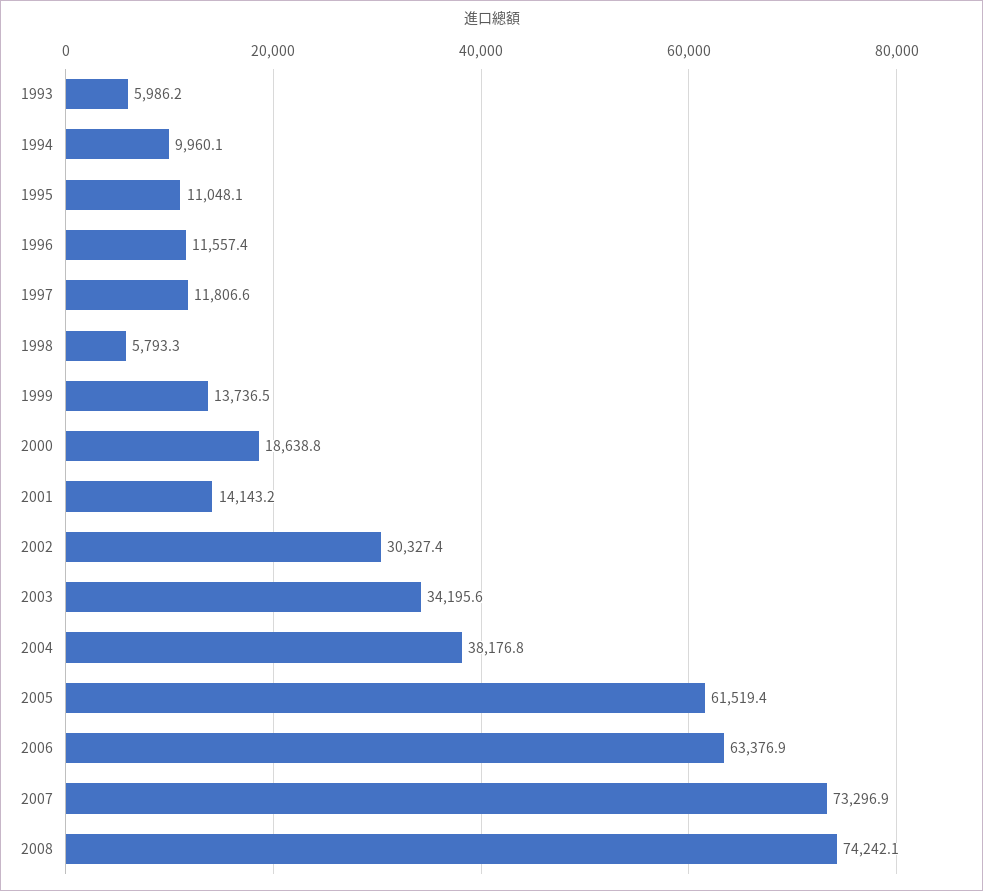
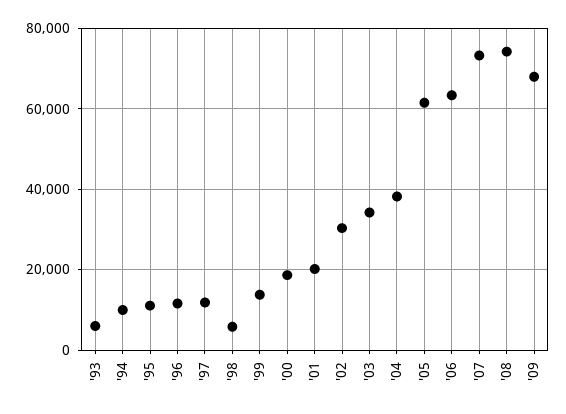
2001: 14143.2 -> 20000
'09: none -> 68000

